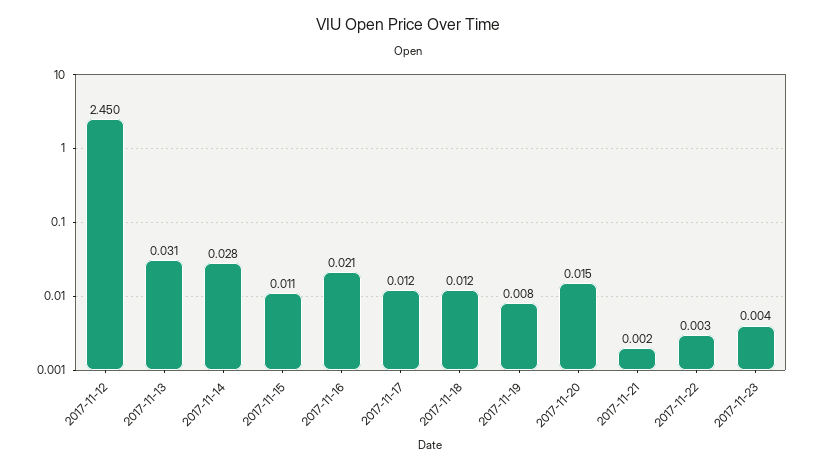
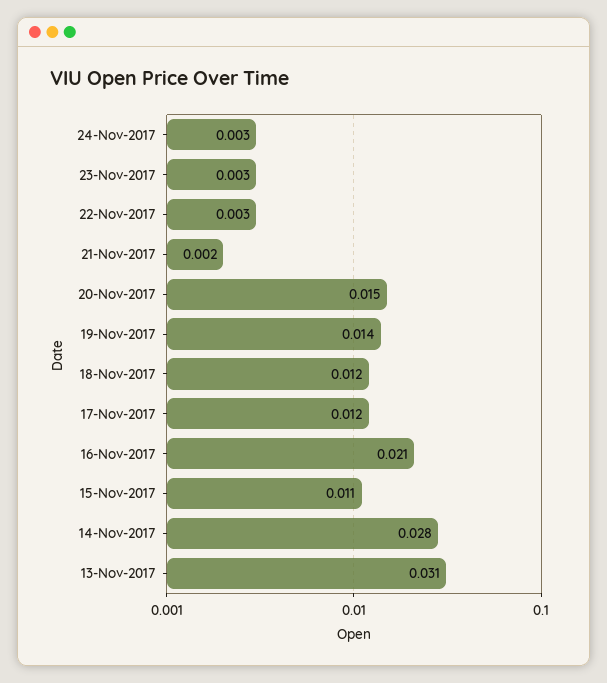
2017-11-12: 2.45 -> none
2017-11-19: 0.008 -> 0.014
2017-11-23: 0.004 -> 0.003
24-Nov-2017: none -> 0.003

